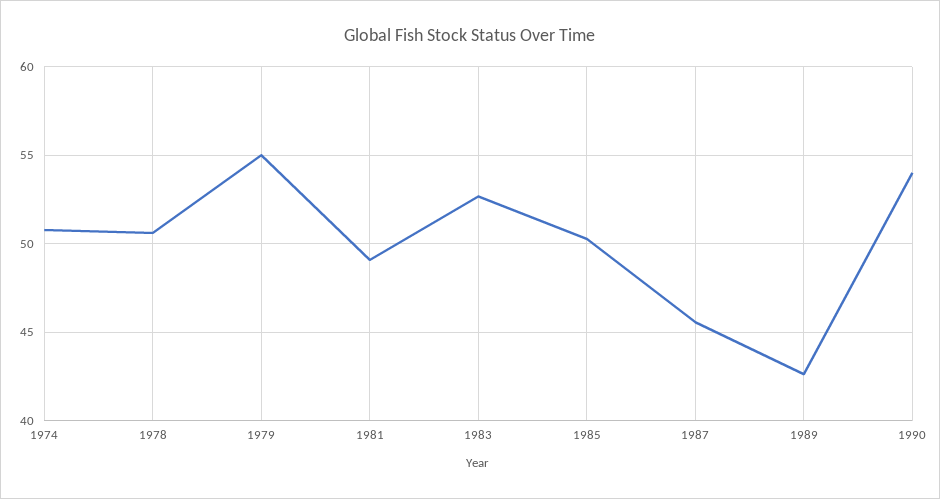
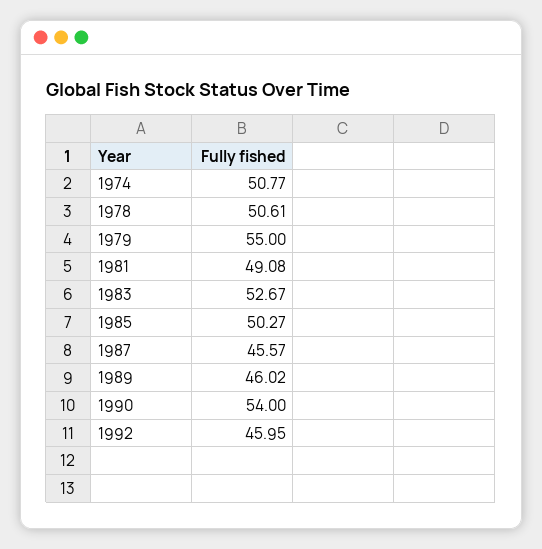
1989: 42.5 -> 46.02
1992: none -> 45.95

